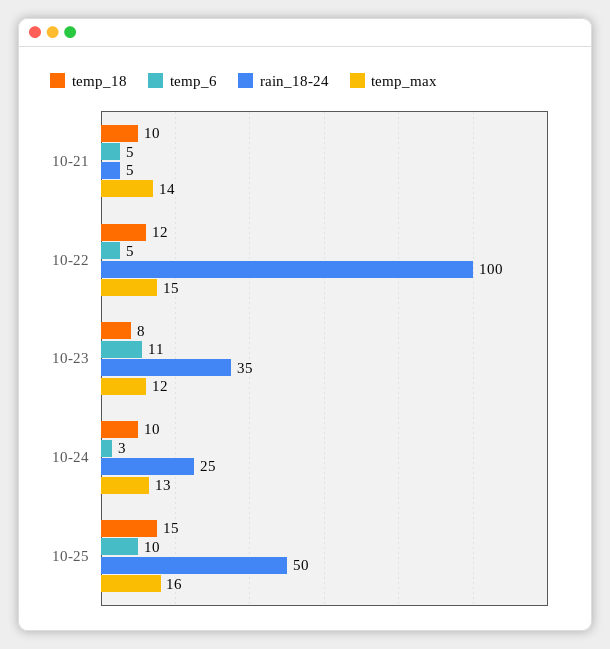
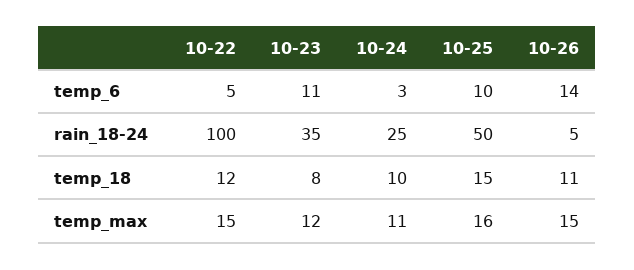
temp_18, 10-21: 10 -> none
temp_6, 10-21: 5 -> none
rain_18-24, 10-21: 5 -> none
temp_max, 10-21: 14 -> none
temp_max, 10-24: 13 -> 11
temp_6, 10-26: none -> 14
rain_18-24, 10-26: none -> 5
temp_18, 10-26: none -> 11
temp_max, 10-26: none -> 15

